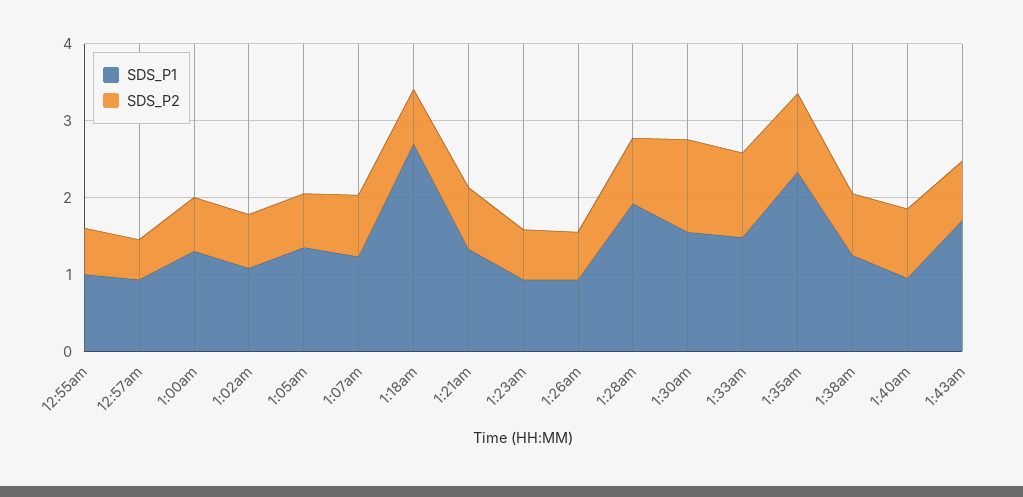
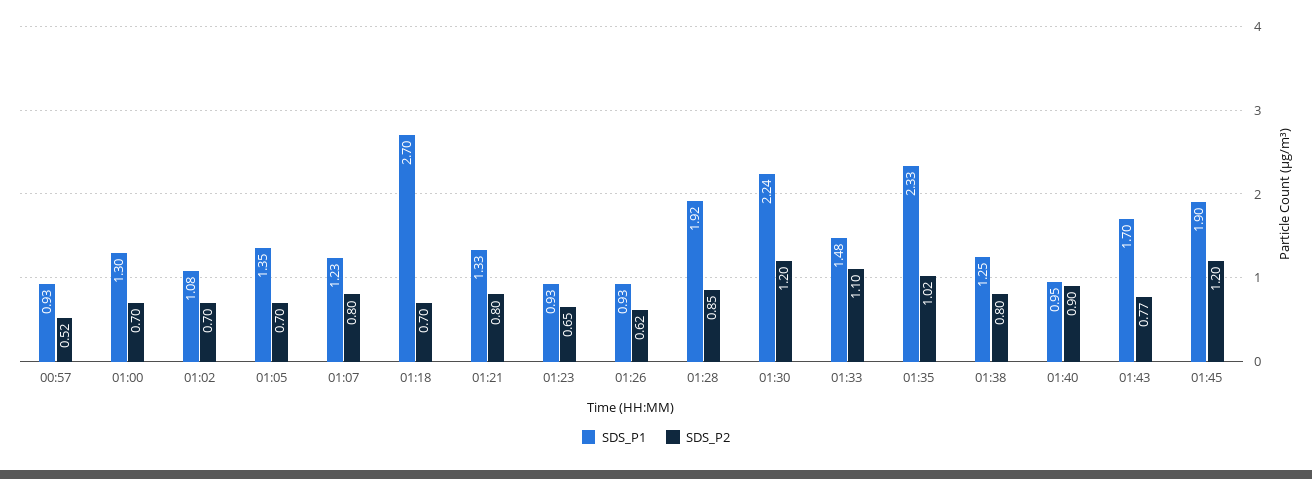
SDS_P1, 12:55am: 1 -> none
SDS_P2, 12:55am: 0.6 -> none
SDS_P1, 1:30am: 1.6 -> 2.24
SDS_P1, 01:45: none -> 1.9
SDS_P2, 01:45: none -> 1.2

